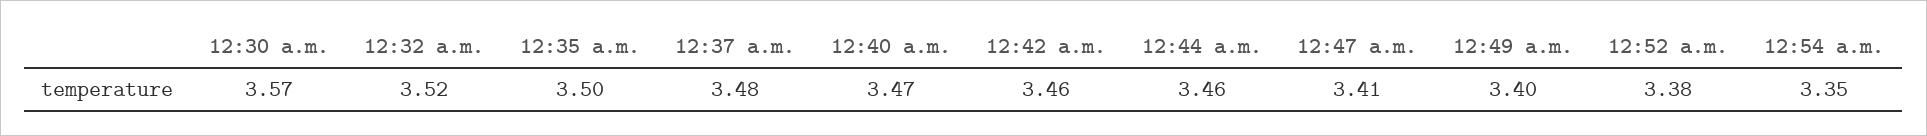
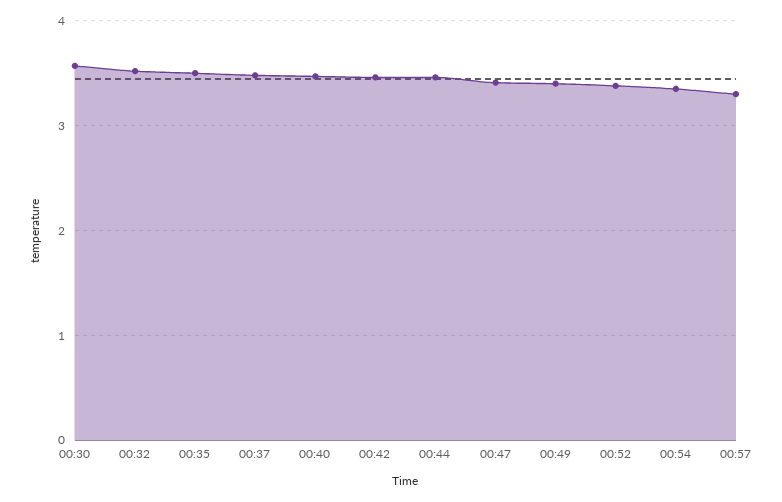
00:57: none -> 3.3

